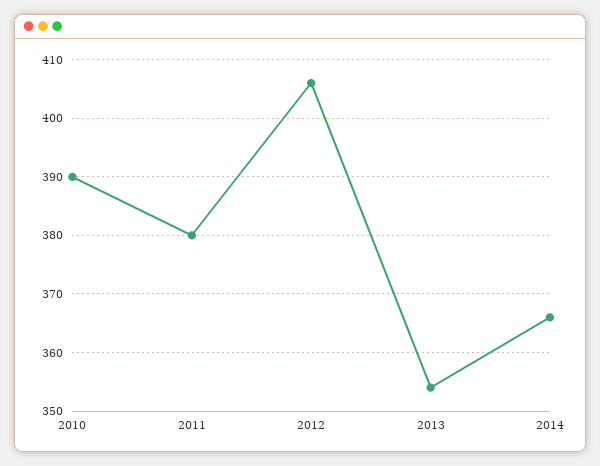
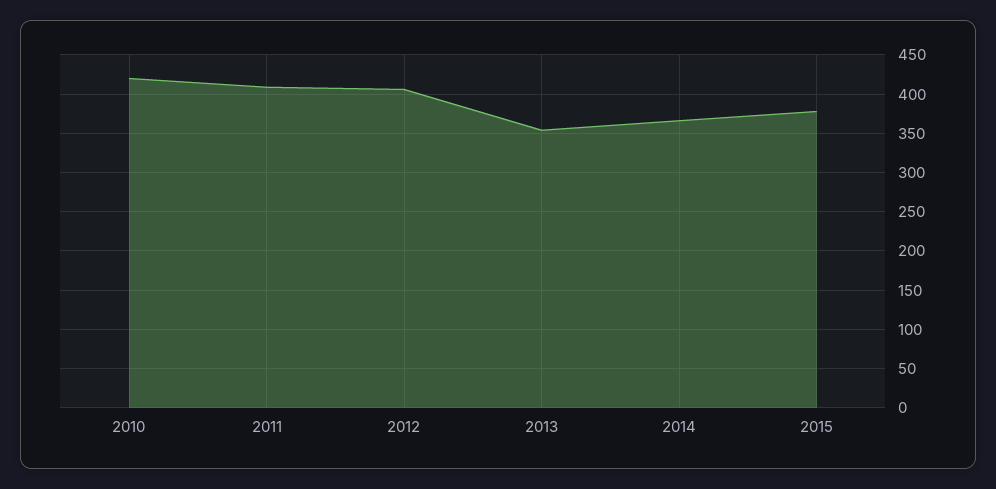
2010: 390 -> 420
2011: 380 -> 410
2015: none -> 380

